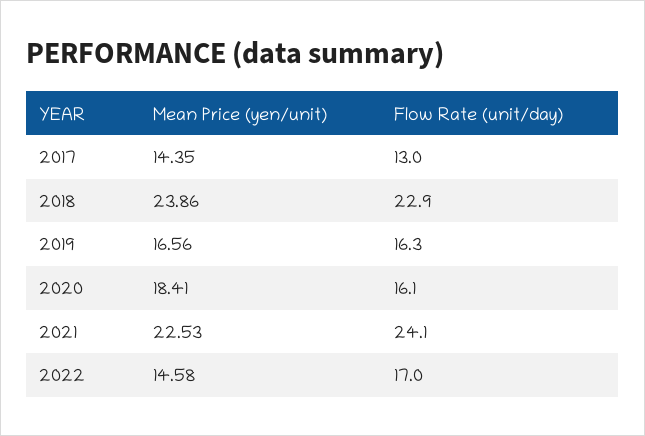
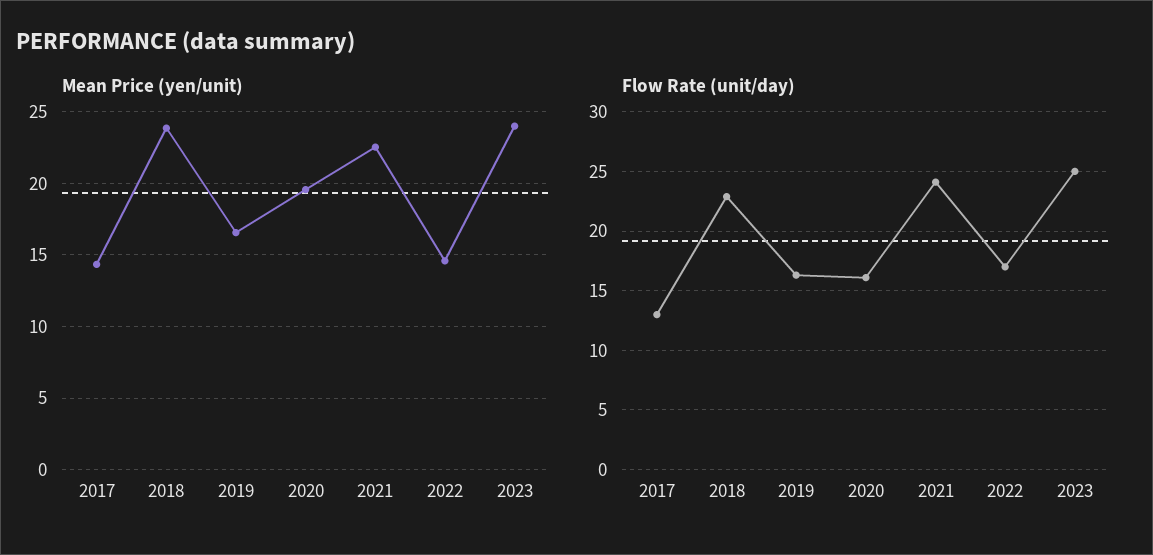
Mean Price (yen/unit), 2020: 18.41 -> 19.5
Mean Price (yen/unit), 2023: none -> 24
Flow Rate (unit/day), 2023: none -> 25

